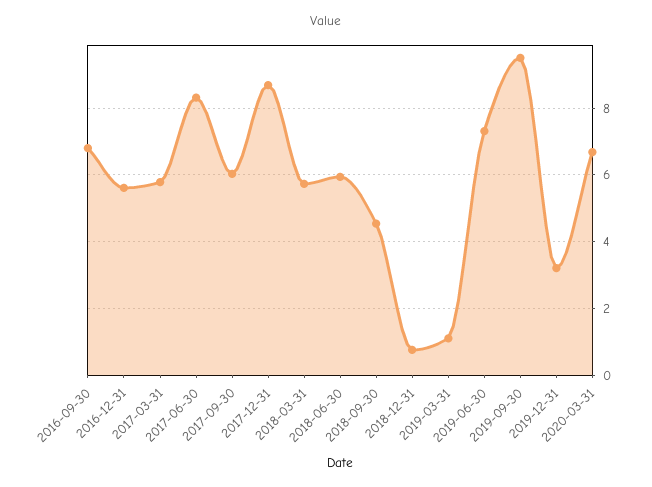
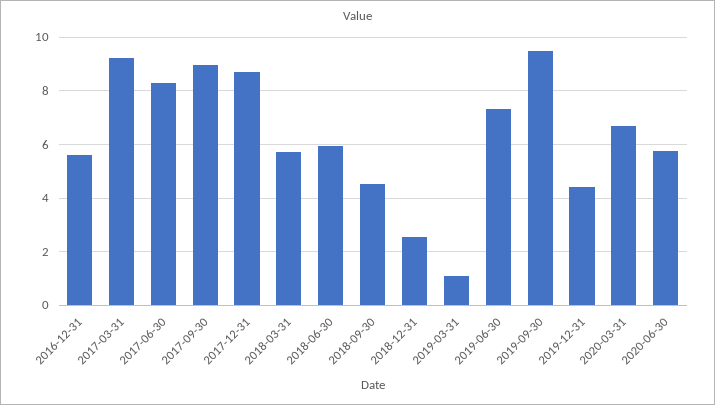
2016-09-30: 6.8 -> none
2017-03-31: 5.8 -> 9.25
2017-09-30: 6 -> 9
2018-12-31: 0.8 -> 2.5
2019-12-31: 3.2 -> 4.5
2020-06-30: none -> 5.75

